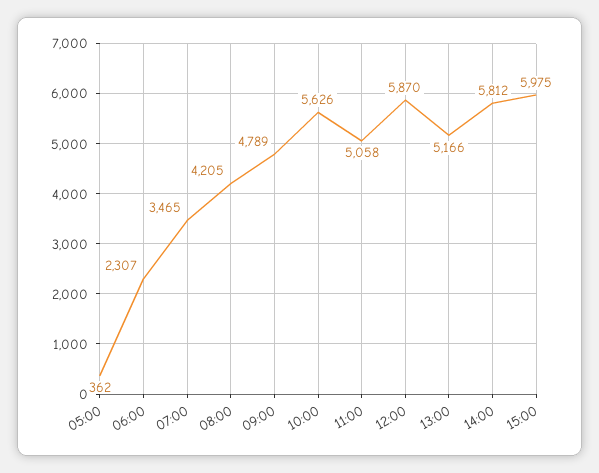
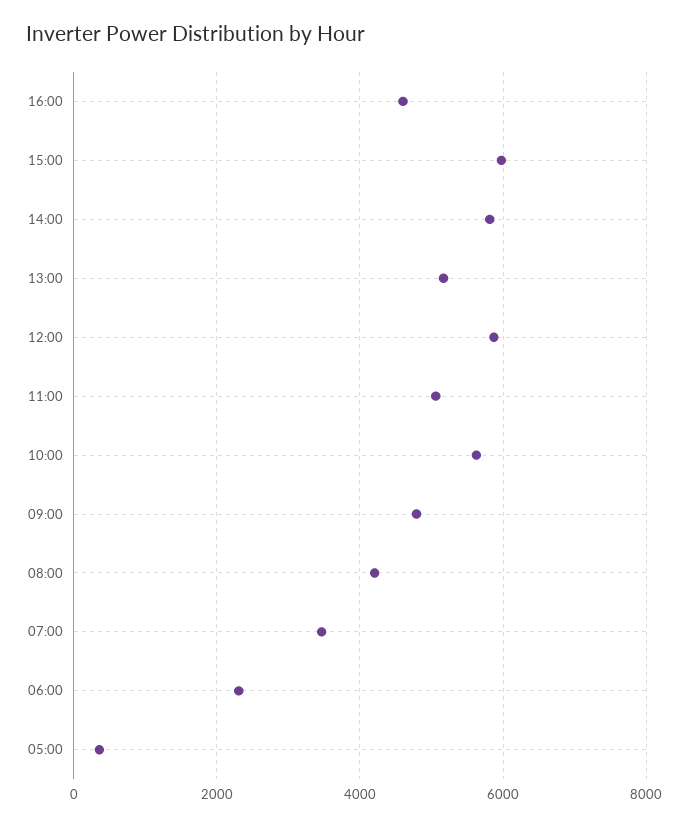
16:00: none -> 4600

